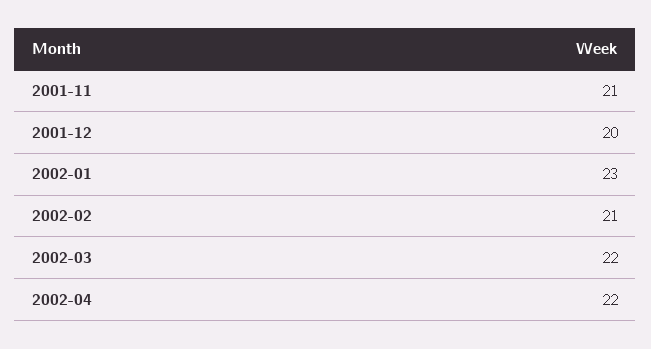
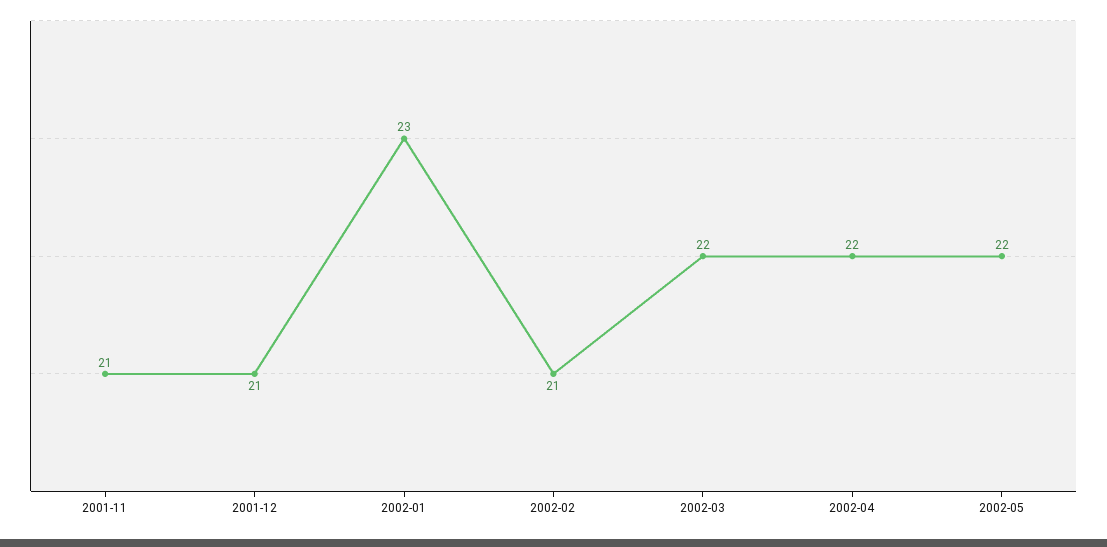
2001-12: 20 -> 21
2002-05: none -> 22

